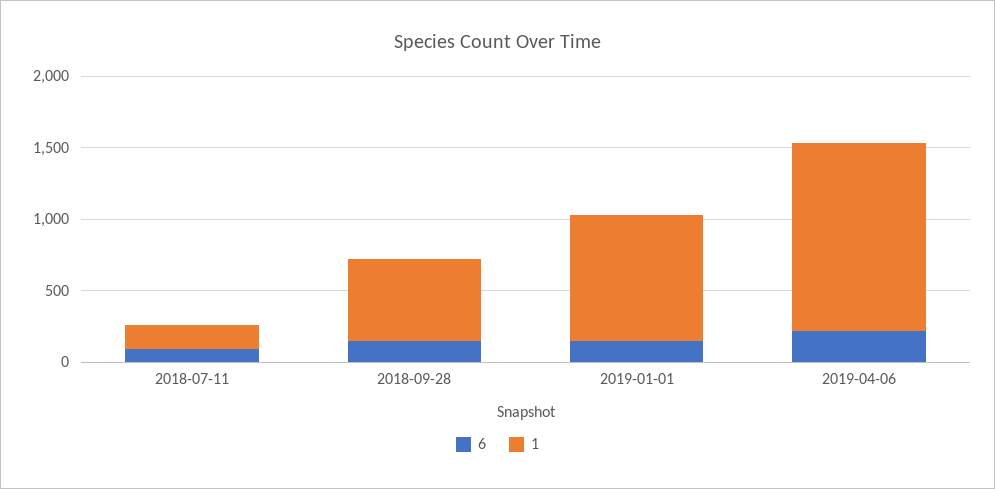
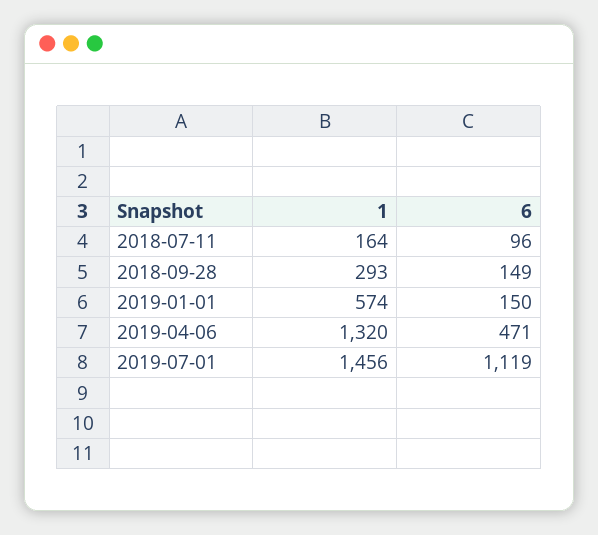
1, 2018-09-28: 600 -> 293
1, 2019-01-01: 900 -> 574
6, 2019-04-06: 200 -> 471
1, 2019-07-01: none -> 1456
6, 2019-07-01: none -> 1119

